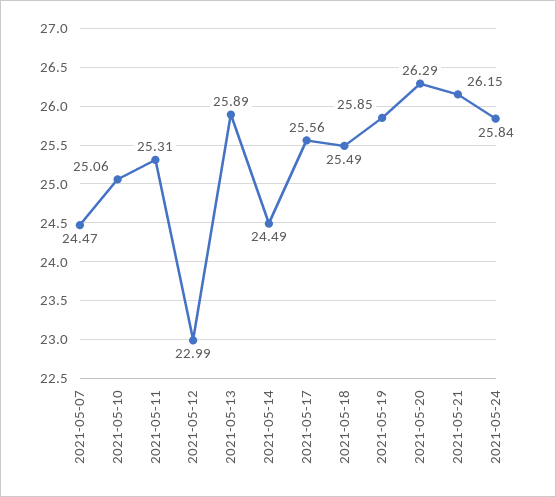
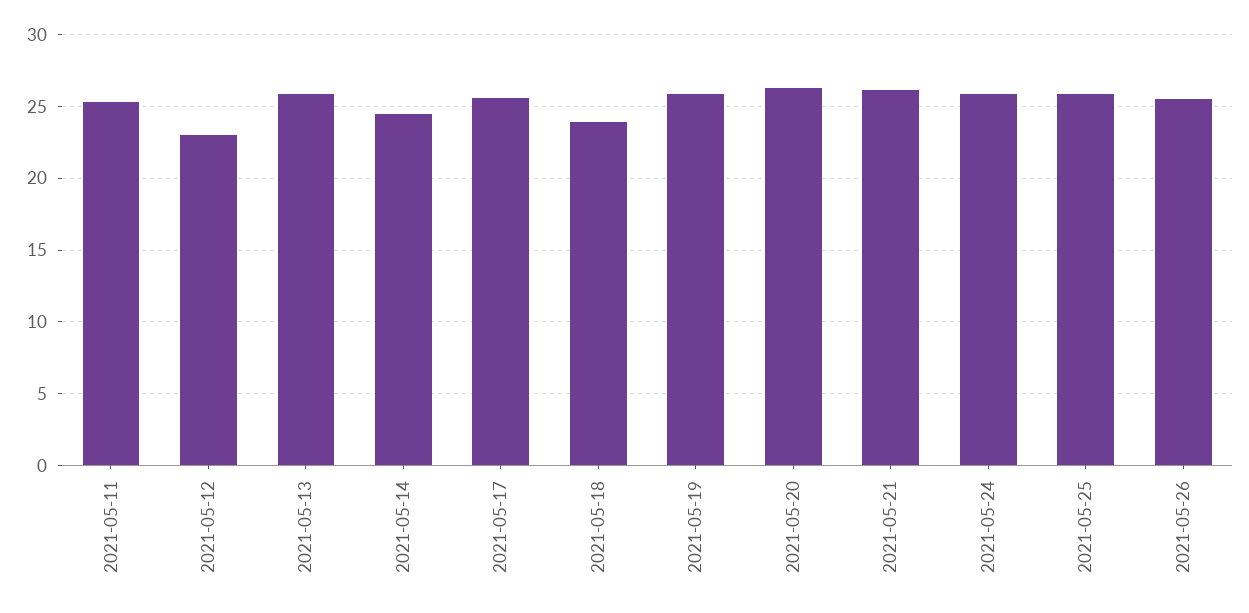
2021-05-07: 24.47 -> none
2021-05-10: 25.06 -> none
2021-05-18: 25.49 -> 24
2021-05-25: none -> 26
2021-05-26: none -> 25.5

